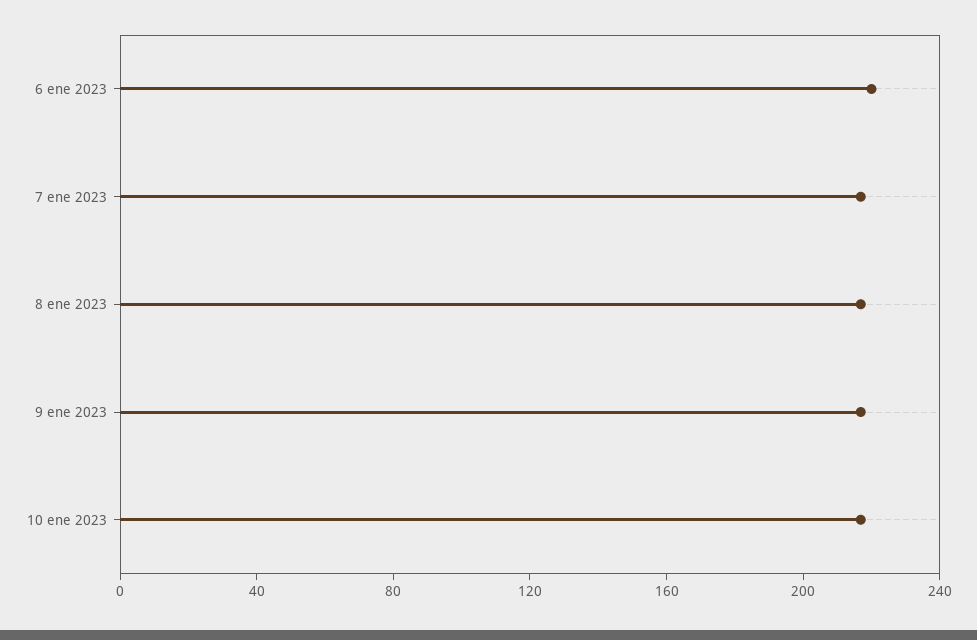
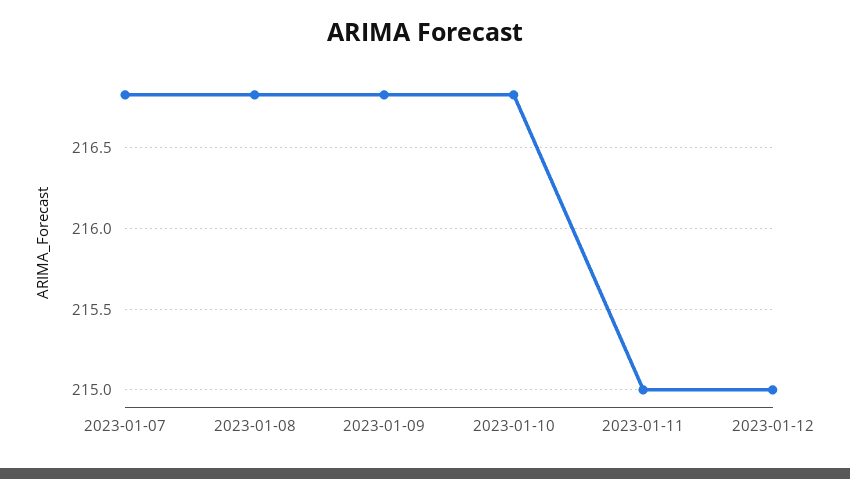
6 ene 2023: 220 -> none
2023-01-11: none -> 215
2023-01-12: none -> 215

